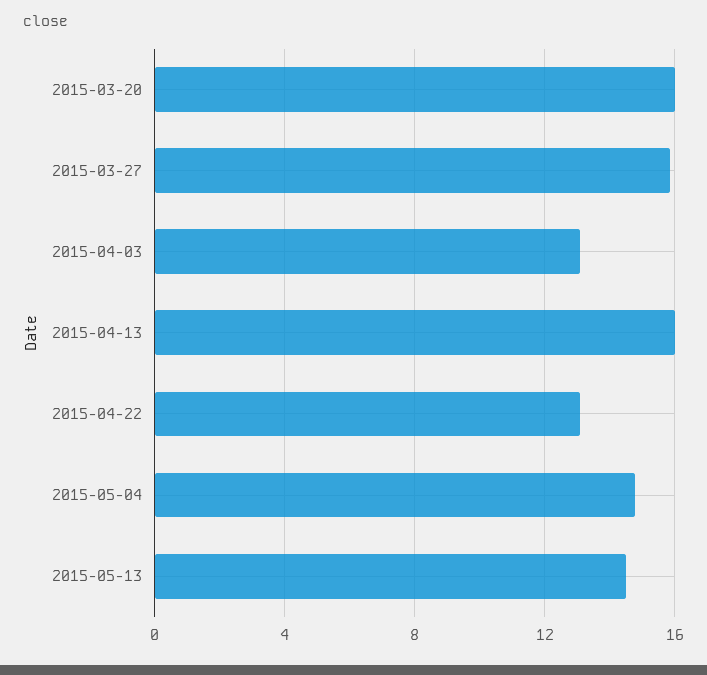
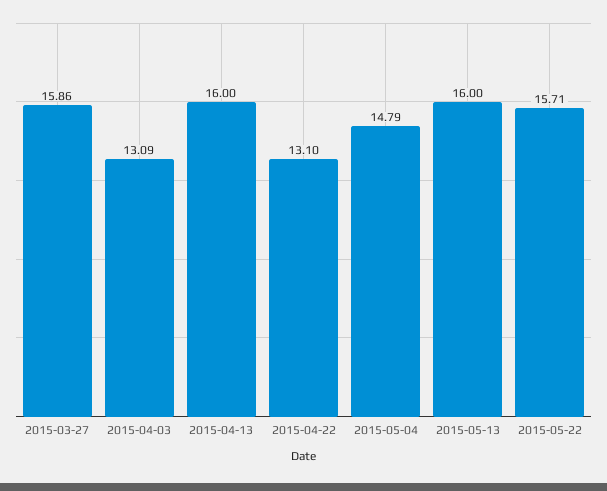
2015-03-20: 16 -> none
2015-05-13: 14.5 -> 16
2015-05-22: none -> 15.71

